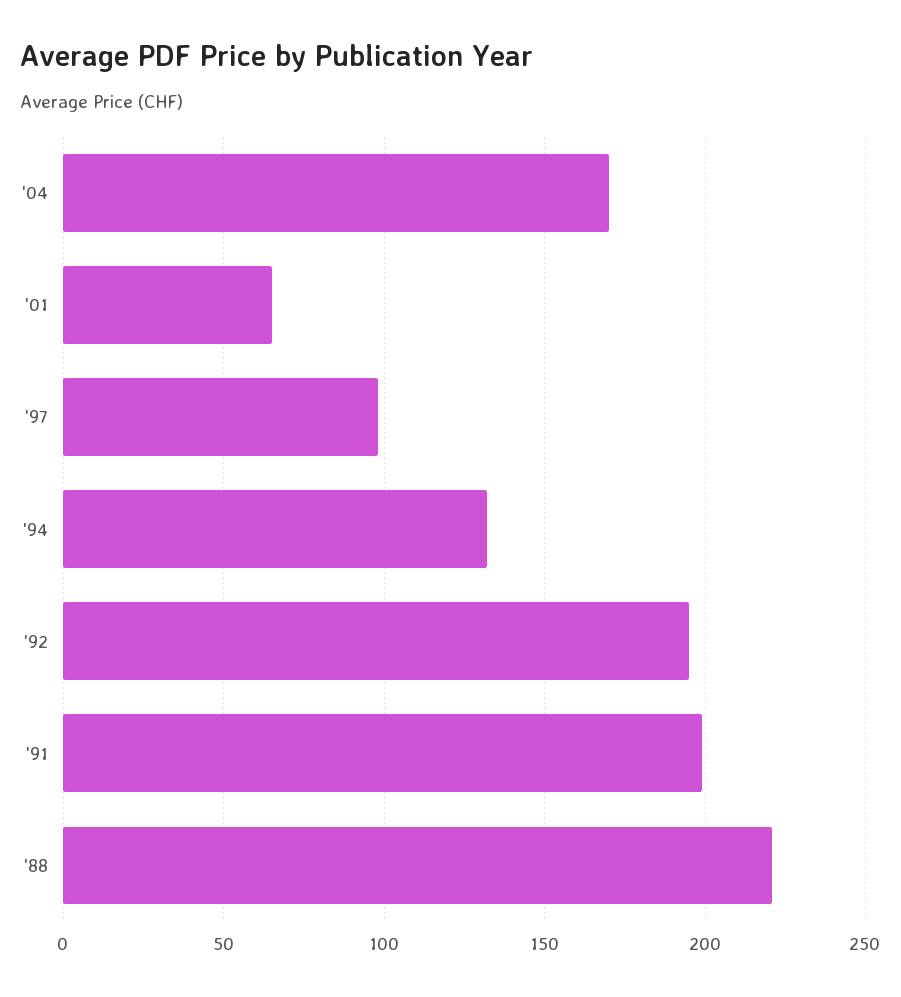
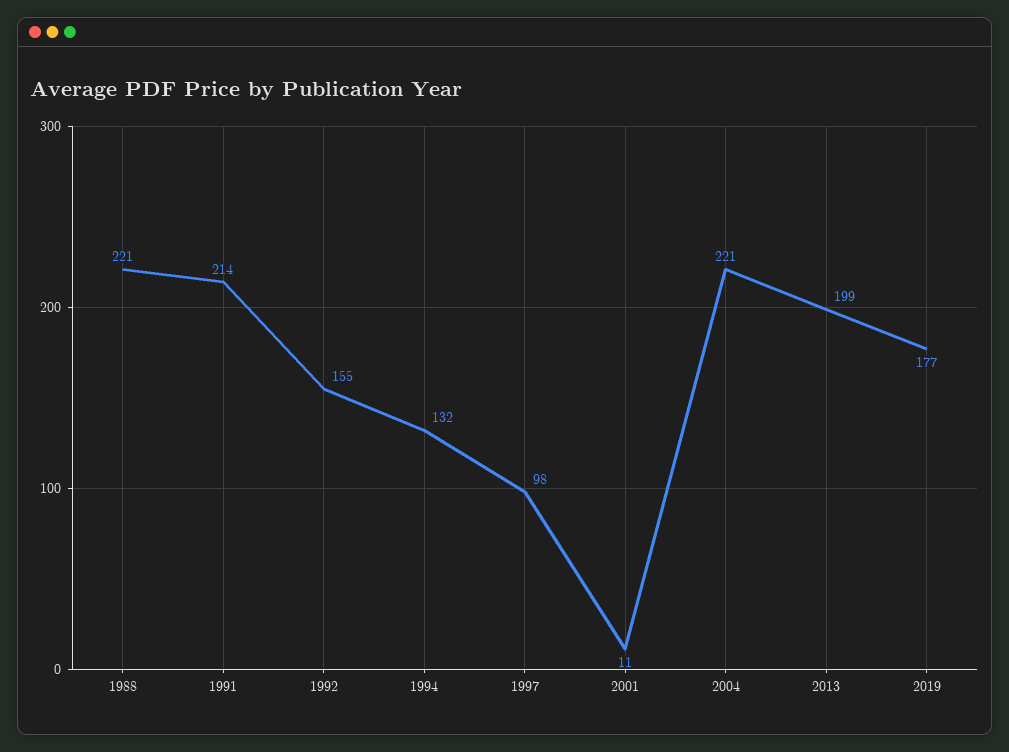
'04: 170 -> 221
'01: 65 -> 11
'92: 195 -> 155
'91: 200 -> 214
2013: none -> 199
2019: none -> 177

